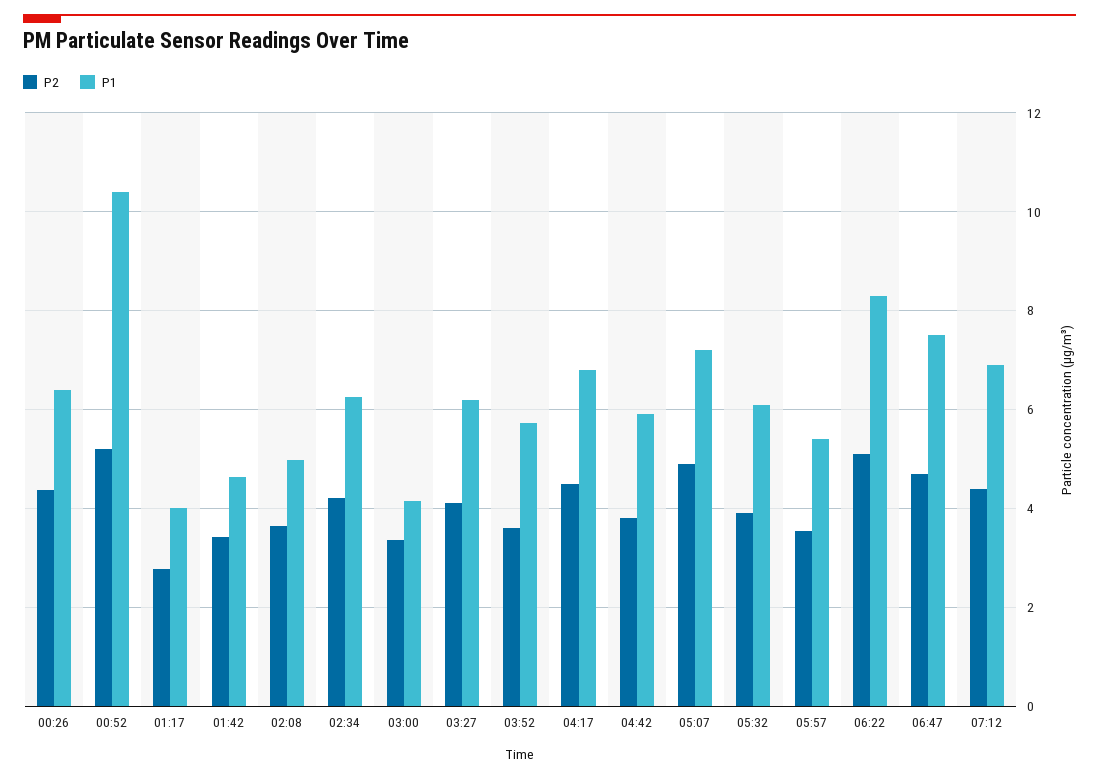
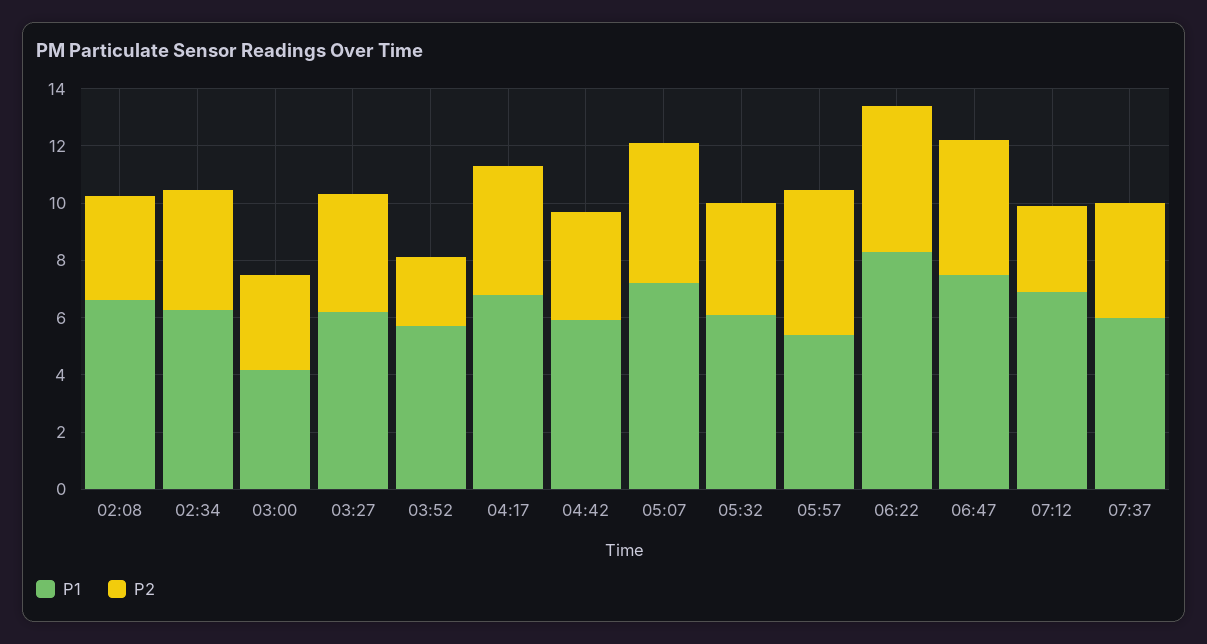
P2, 00:26: 4.4 -> none
P1, 00:26: 6.4 -> none
P2, 00:52: 5.2 -> none
P1, 00:52: 10.4 -> none
P2, 01:17: 2.8 -> none
P1, 01:17: 4 -> none
P2, 01:42: 3.4 -> none
P1, 01:42: 4.6 -> none
P1, 02:08: 5 -> 6.5
P2, 03:52: 3.6 -> 2.5
P2, 05:57: 3.6 -> 5
P2, 07:12: 4.4 -> 3
P1, 07:37: none -> 6
P2, 07:37: none -> 4

